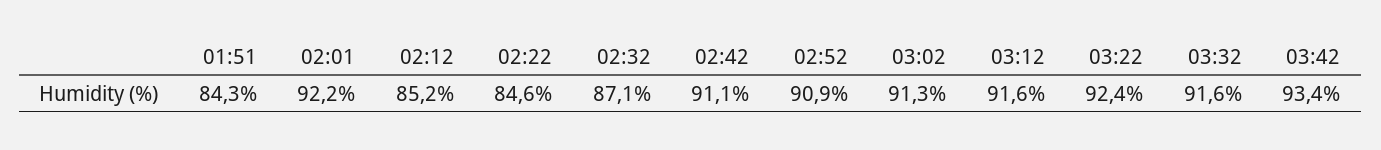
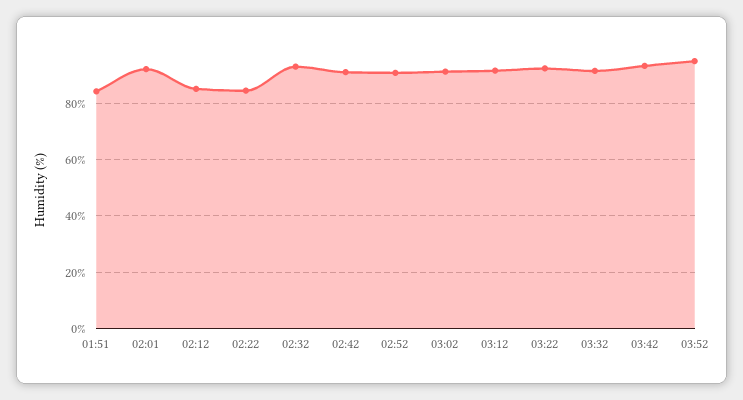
02:32: 87.1 -> 92.5
03:52: none -> 95

